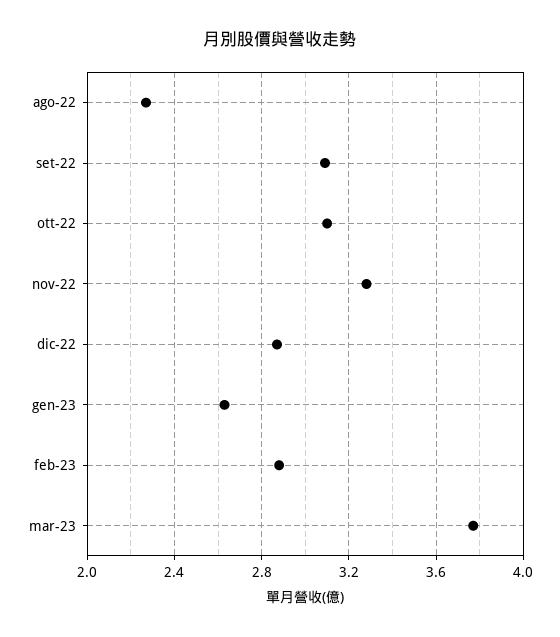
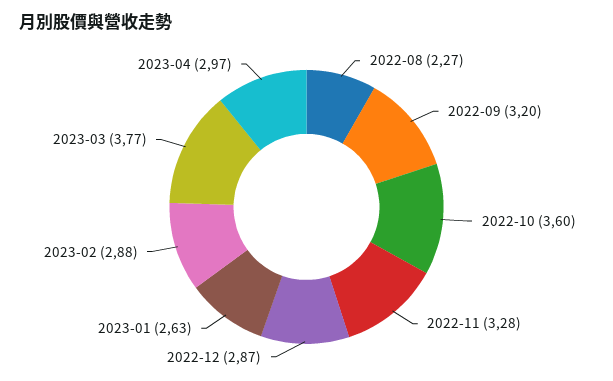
set-22: 3.1 -> 3.2
ott-22: 3.1 -> 3.6
2023-04: none -> 2.97

